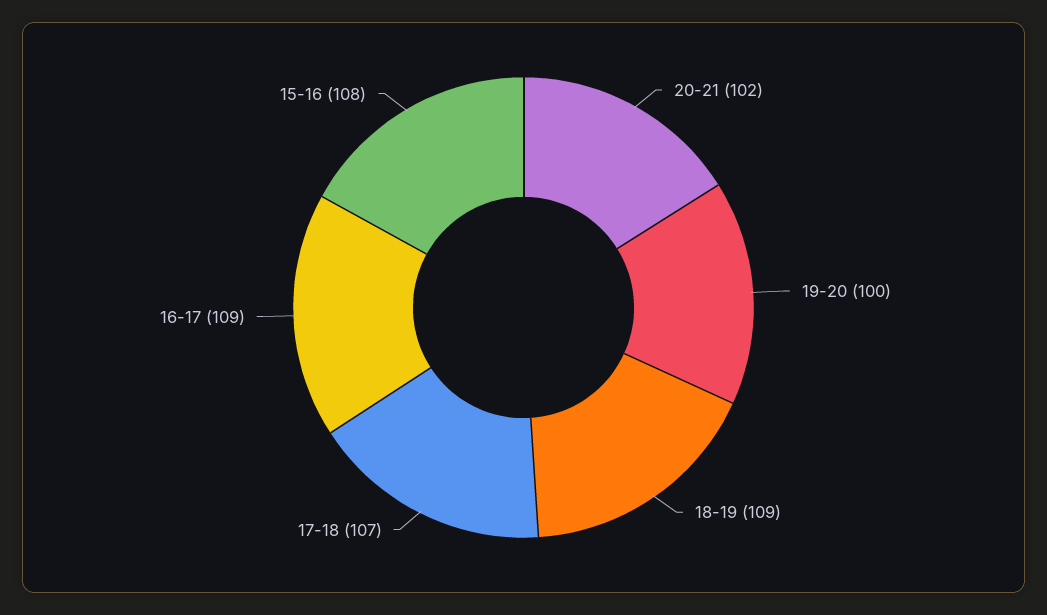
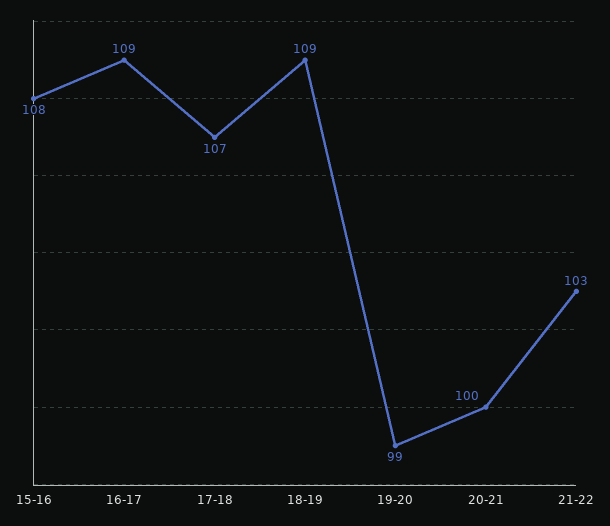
20-21: 102 -> 100
19-20: 100 -> 99
21-22: none -> 103

